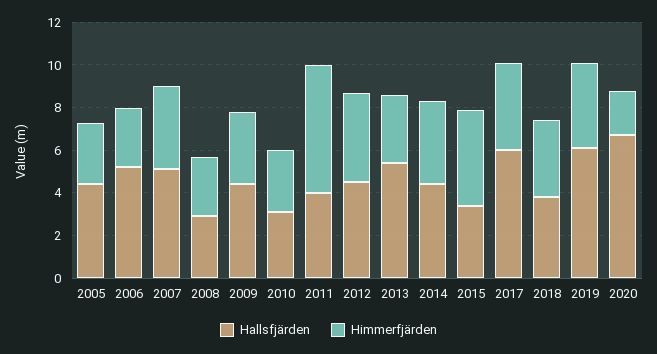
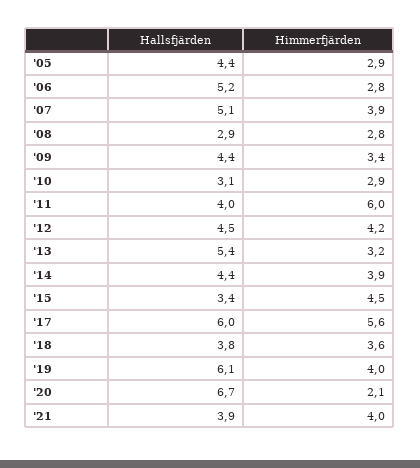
Himmerfjärden, 2017: 4 -> 5.6
Hallsfjärden, '21: none -> 3.9
Himmerfjärden, '21: none -> 4

